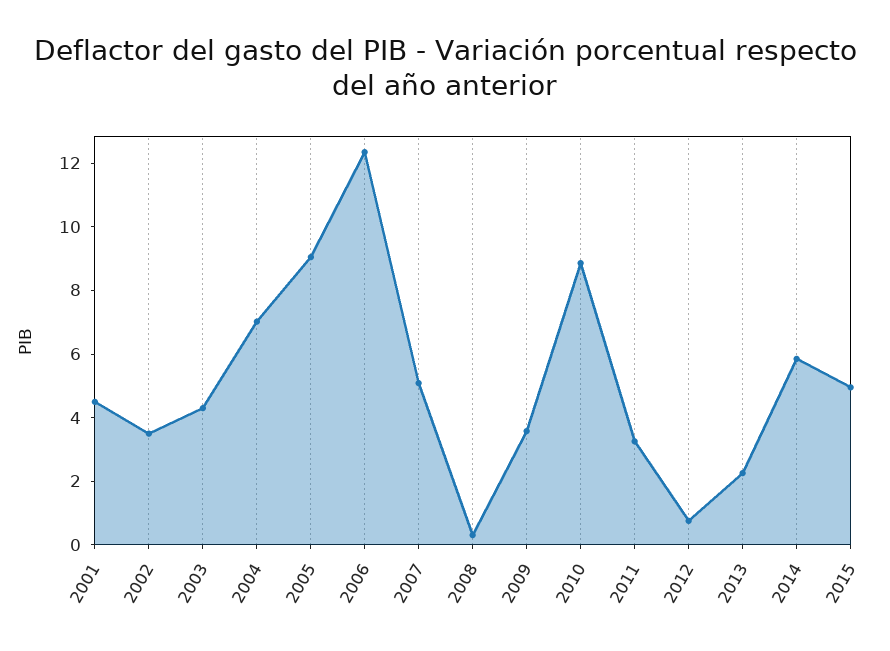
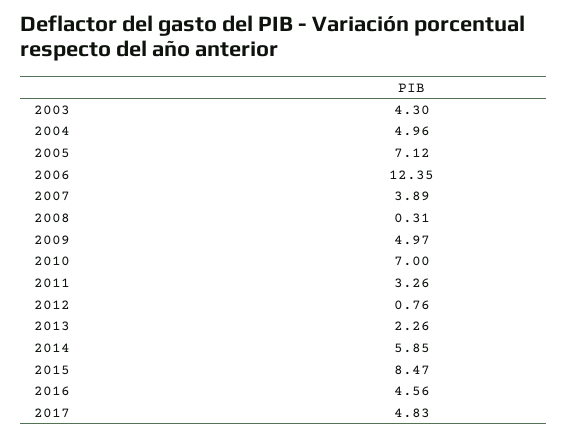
2001: 4.5 -> none
2002: 3.5 -> none
2004: 7 -> 4.96
2005: 9 -> 7.12
2007: 5 -> 3.89
2009: 3.5 -> 4.97
2010: 9 -> 7
2015: 5 -> 8.47
2016: none -> 4.56
2017: none -> 4.83

